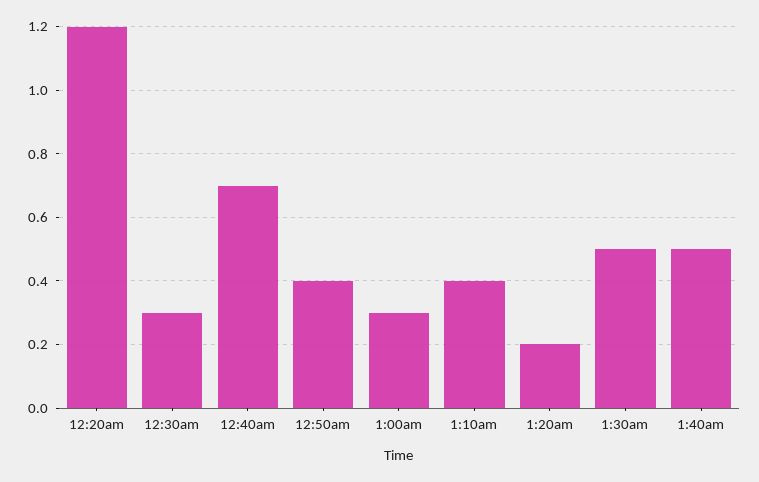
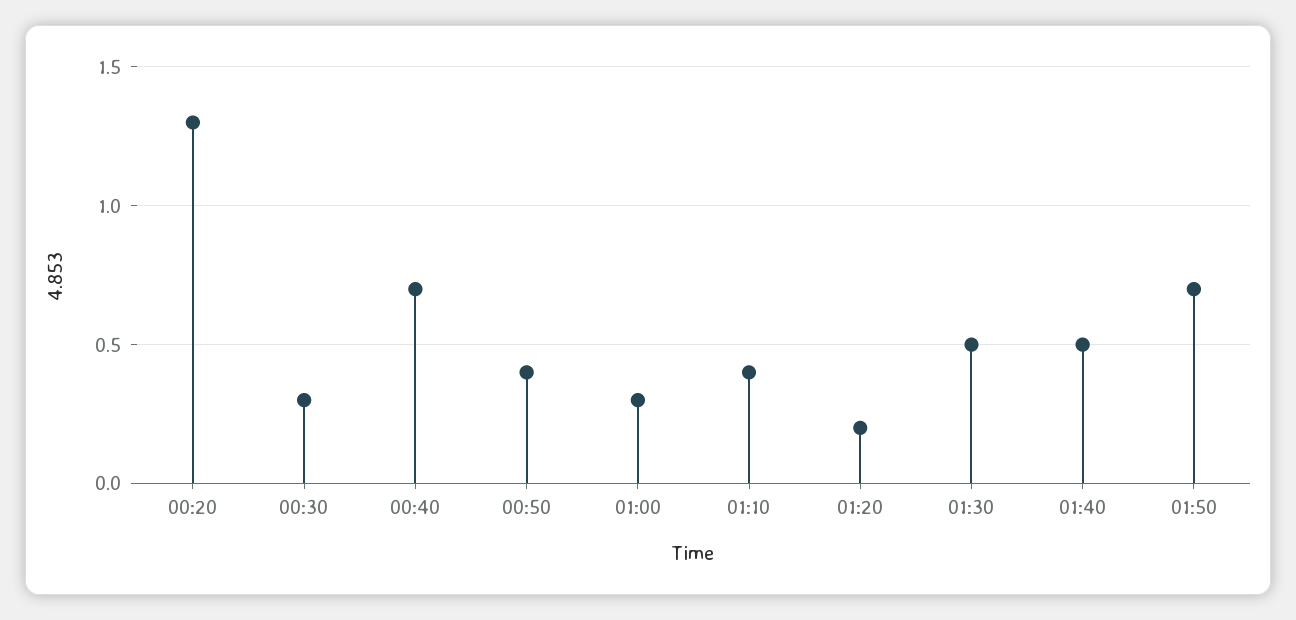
12:20am: 1.2 -> 1.3
01:50: none -> 0.7

